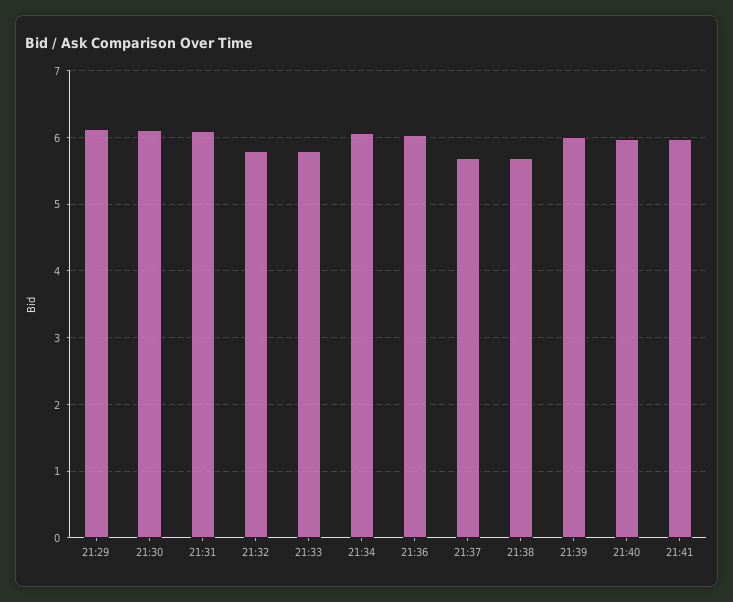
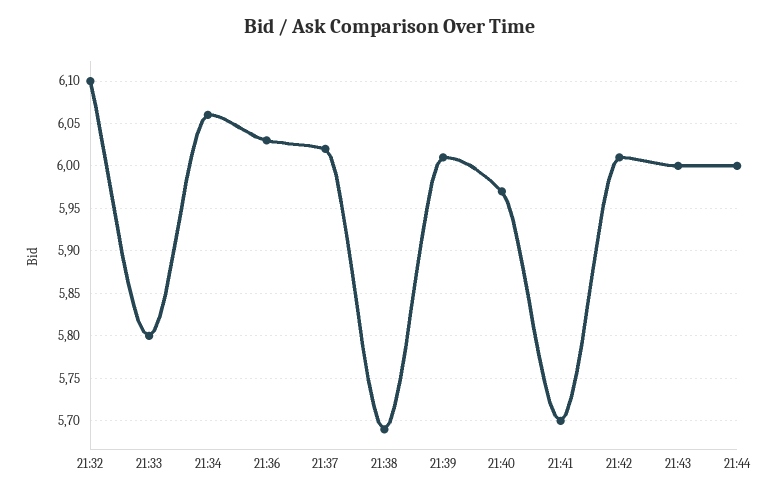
21:29: 6.1 -> none
21:30: 6.1 -> none
21:31: 6.1 -> none
21:32: 5.8 -> 6.1
21:37: 5.7 -> 6.02
21:41: 6 -> 5.7
21:42: none -> 6.01
21:43: none -> 6
21:44: none -> 6

